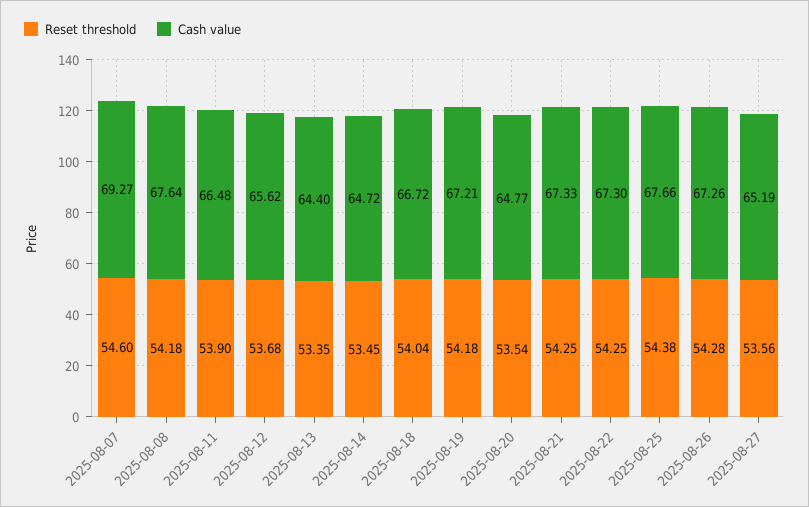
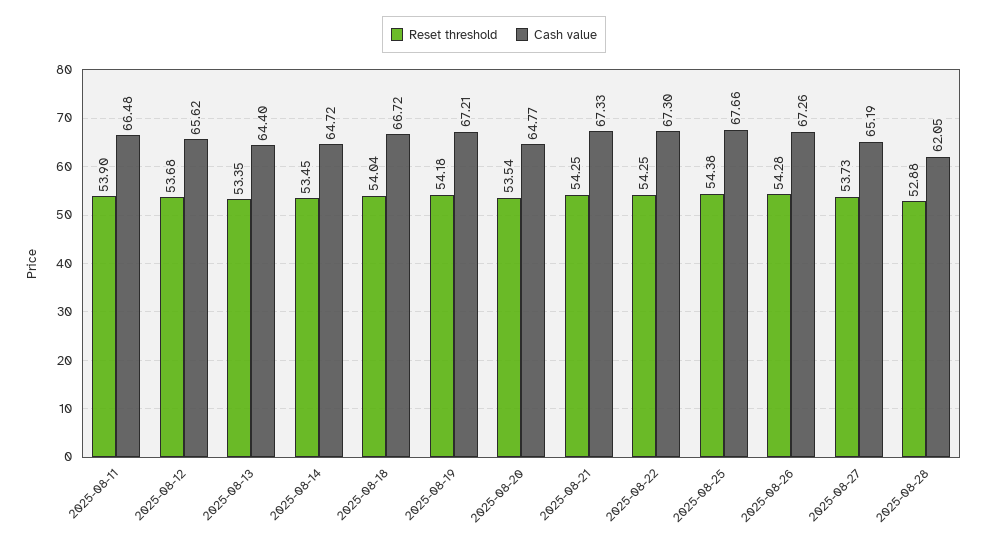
Reset threshold, 2025-08-07: 54.6 -> none
Cash value, 2025-08-07: 69.27 -> none
Reset threshold, 2025-08-08: 54.18 -> none
Cash value, 2025-08-08: 67.64 -> none
Reset threshold, 2025-08-27: 53.56 -> 53.73
Reset threshold, 2025-08-28: none -> 52.88
Cash value, 2025-08-28: none -> 62.05

